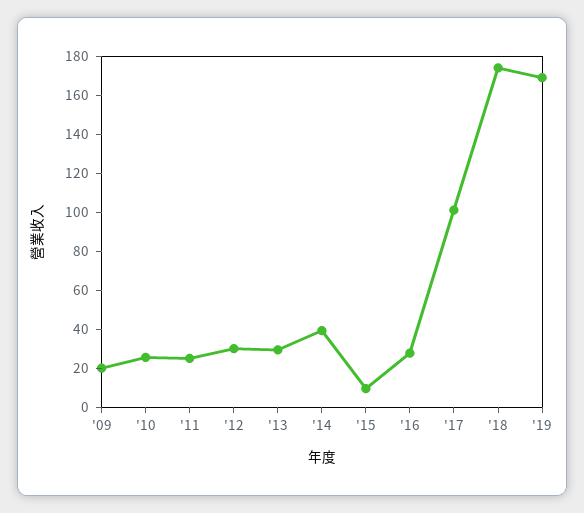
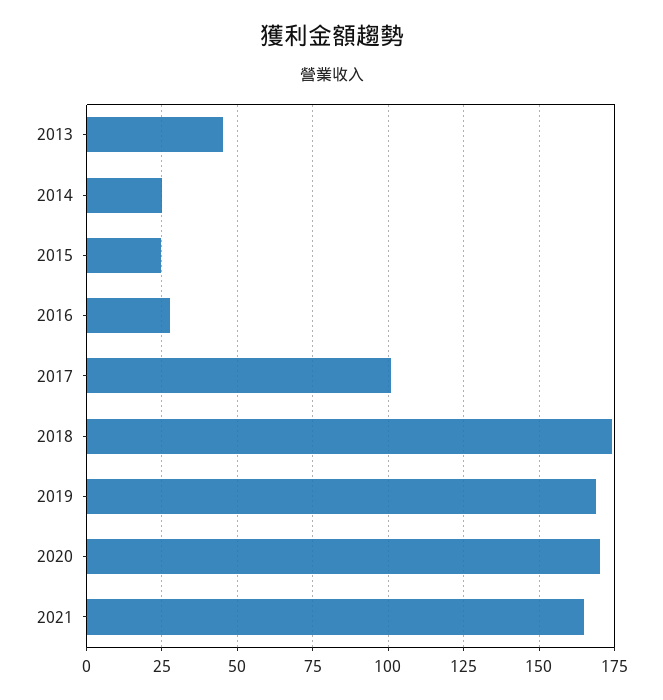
'09: 20 -> none
'10: 25 -> none
'11: 25 -> none
'12: 30 -> none
'13: 30 -> 45
'14: 40 -> 25
'15: 10 -> 25
2020: none -> 170
2021: none -> 165

